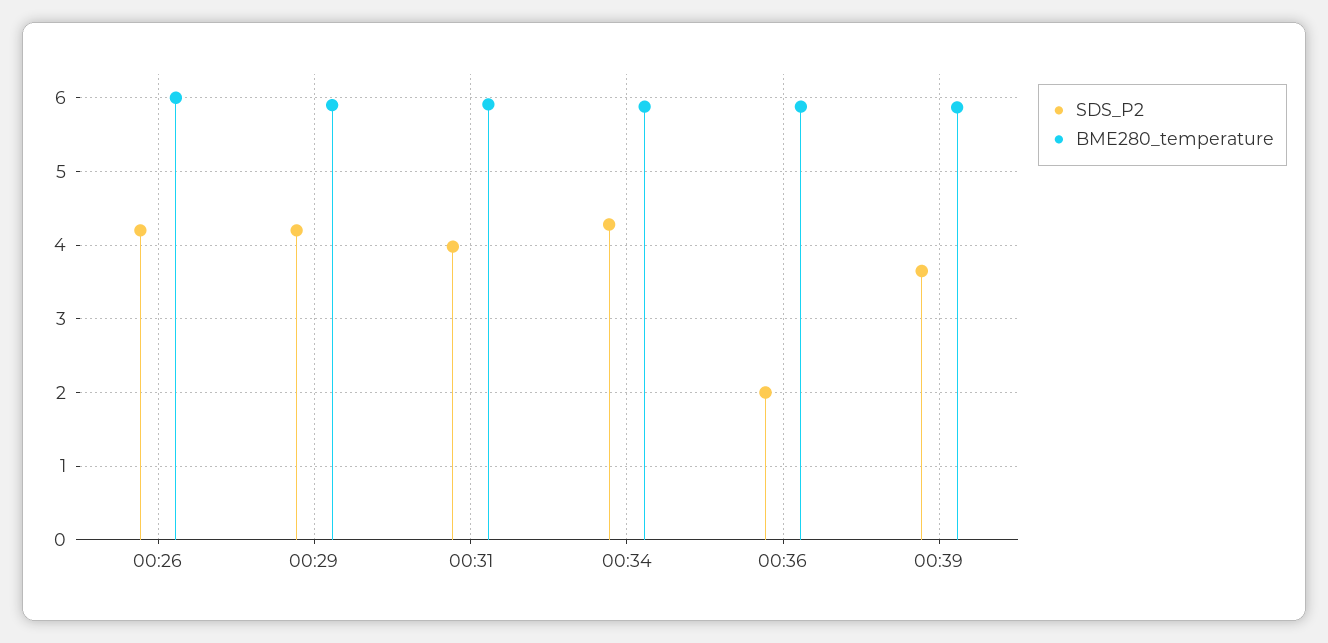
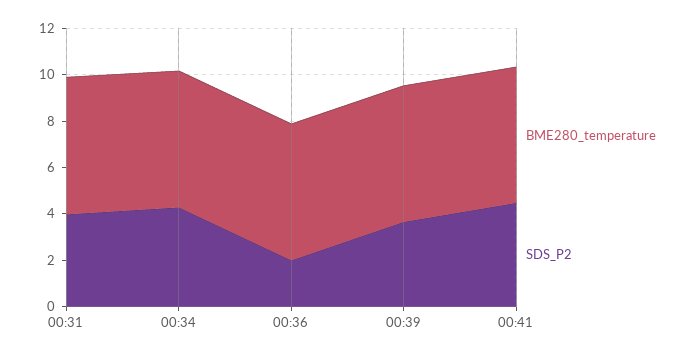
SDS_P2, 00:26: 4.2 -> none
BME280_temperature, 00:26: 6 -> none
SDS_P2, 00:29: 4.2 -> none
BME280_temperature, 00:29: 5.9 -> none
BME280_temperature, 00:41: none -> 6
SDS_P2, 00:41: none -> 4.5

